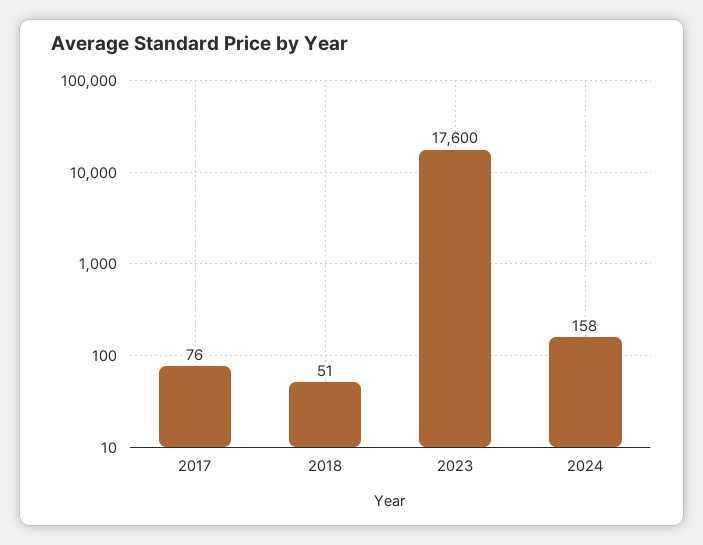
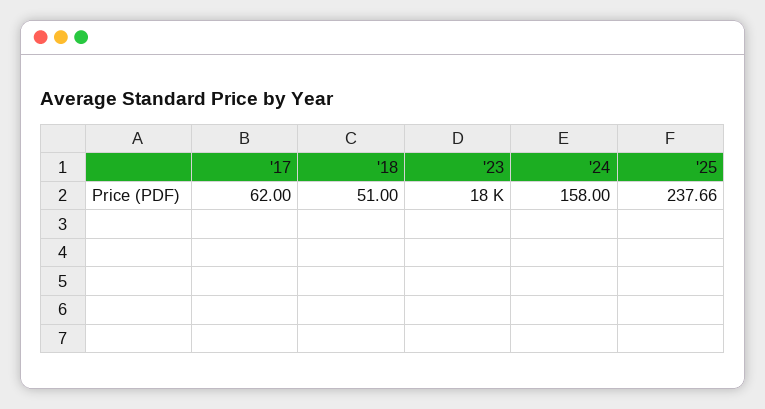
2017: 76 -> 62
'25: none -> 237.66

